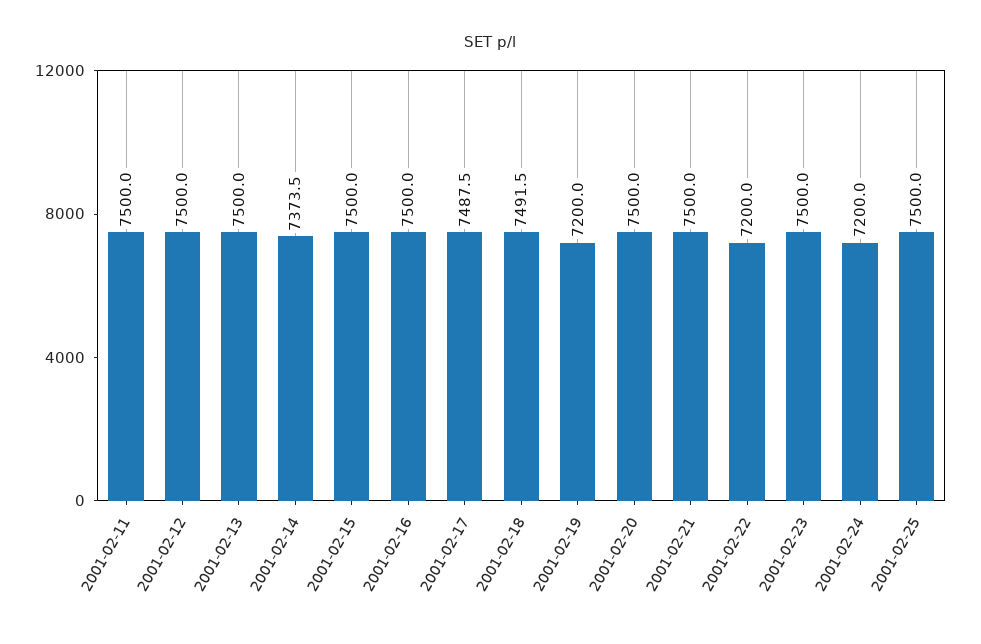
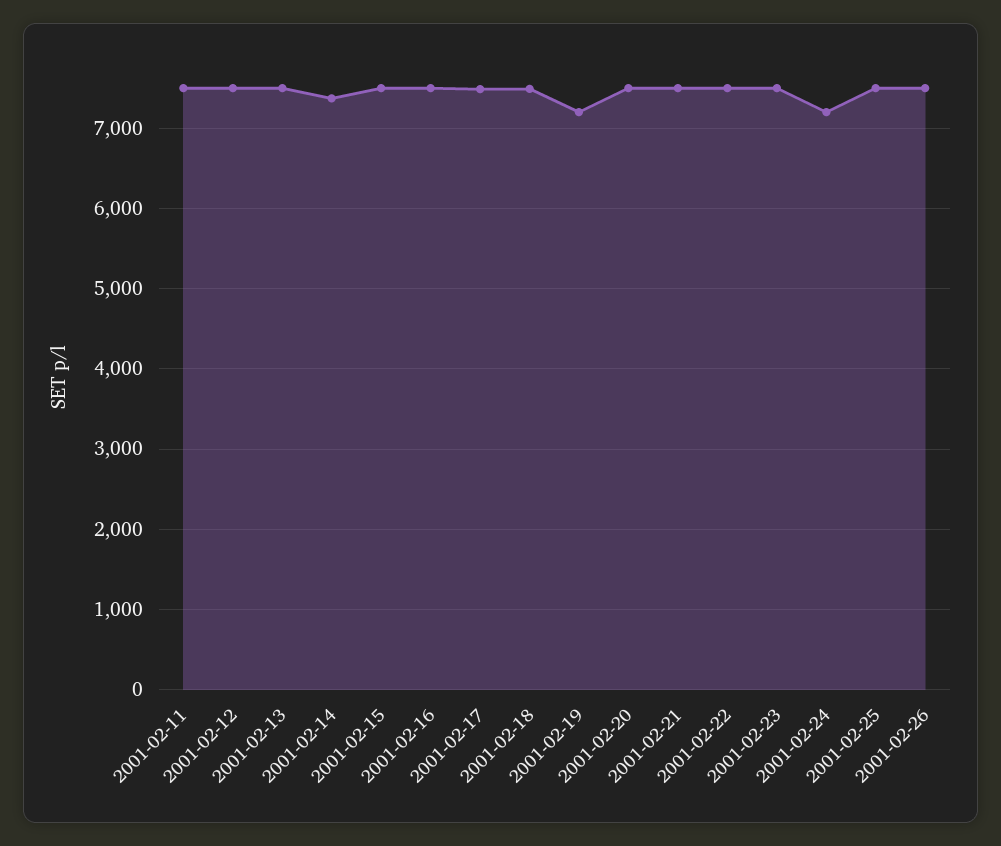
2001-02-22: 7200 -> 7500
2001-02-26: none -> 7500

